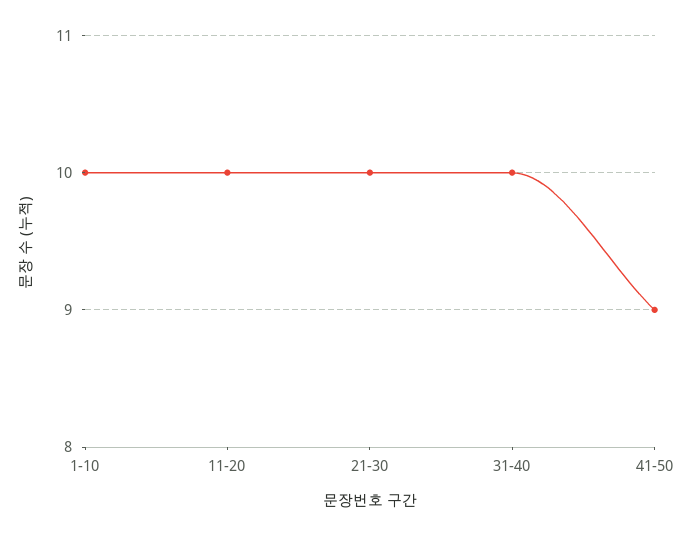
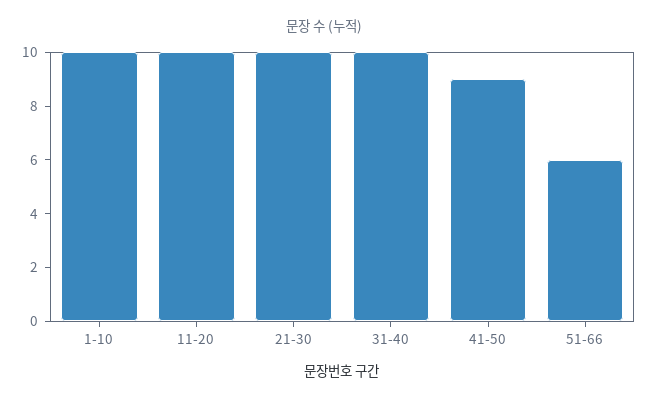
51-66: none -> 6

